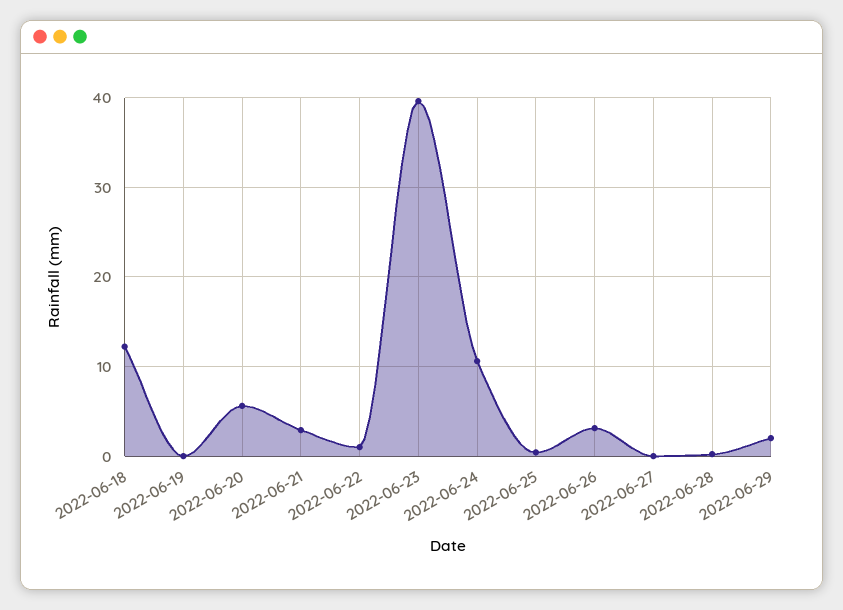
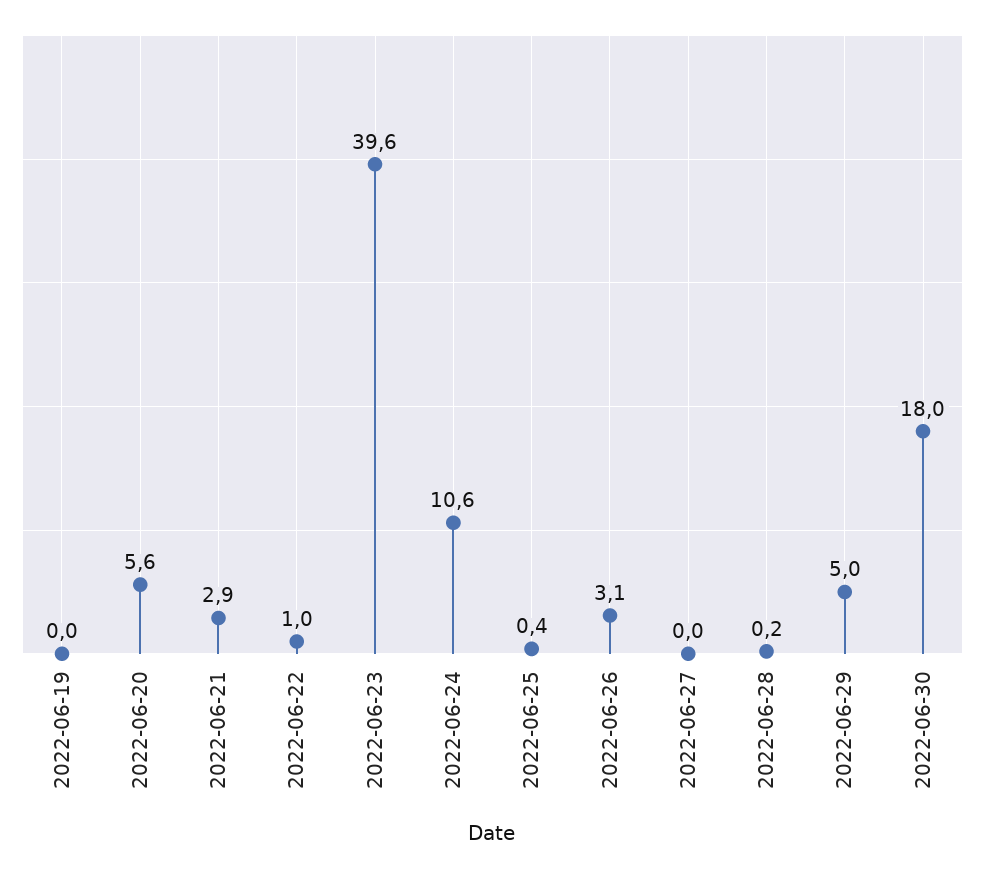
2022-06-18: 12 -> none
2022-06-29: 2 -> 5
2022-06-30: none -> 18

